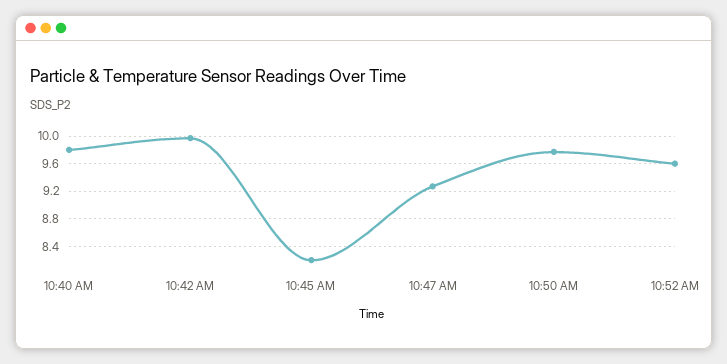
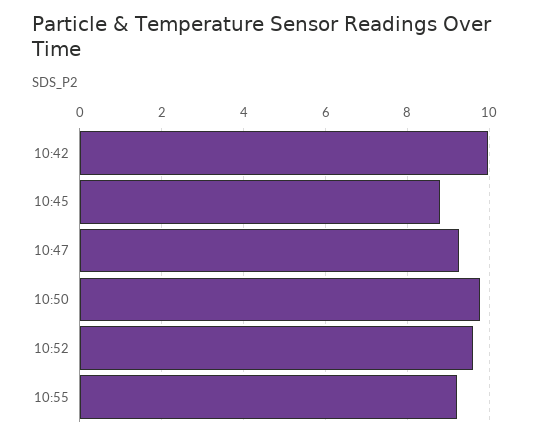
10:40 AM: 9.8 -> none
10:45 AM: 8.2 -> 8.8
10:55: none -> 9.2

